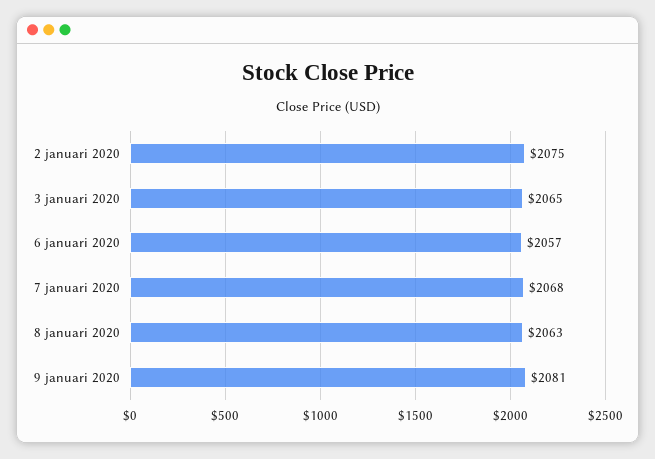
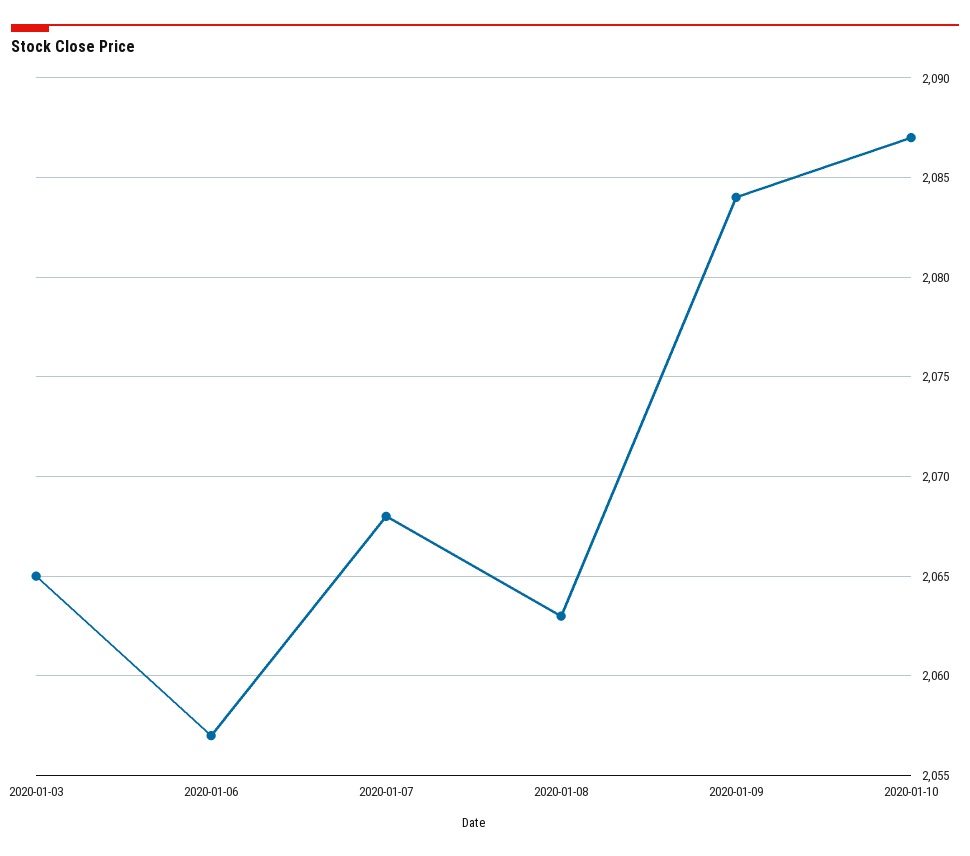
2 januari 2020: 2075 -> none
9 januari 2020: 2081 -> 2084
2020-01-10: none -> 2087

